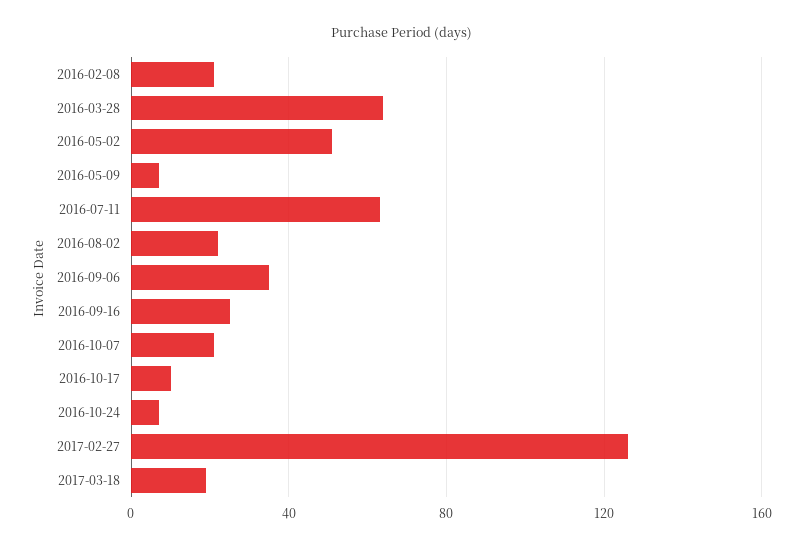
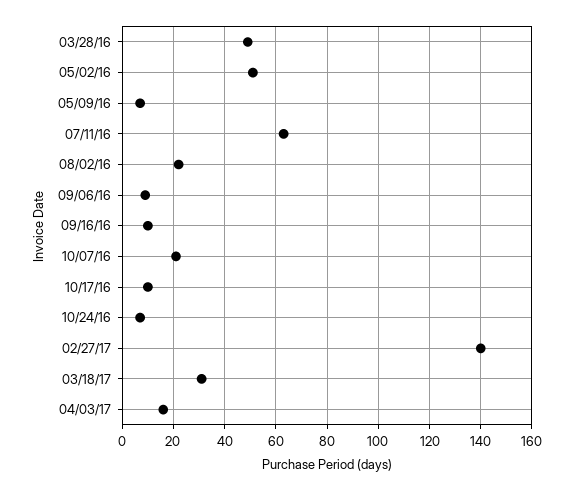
2016-02-08: 20 -> none
2016-03-28: 65 -> 50
2016-09-06: 35 -> 10
2016-09-16: 25 -> 10
2017-02-27: 125 -> 140
2017-03-18: 20 -> 30
04/03/17: none -> 15

